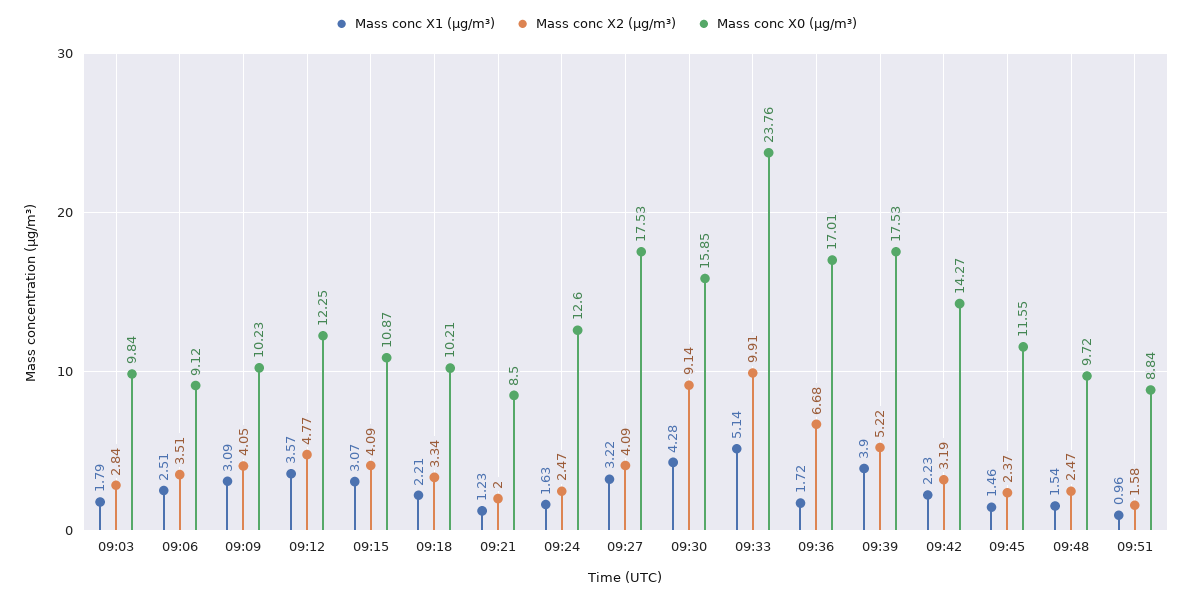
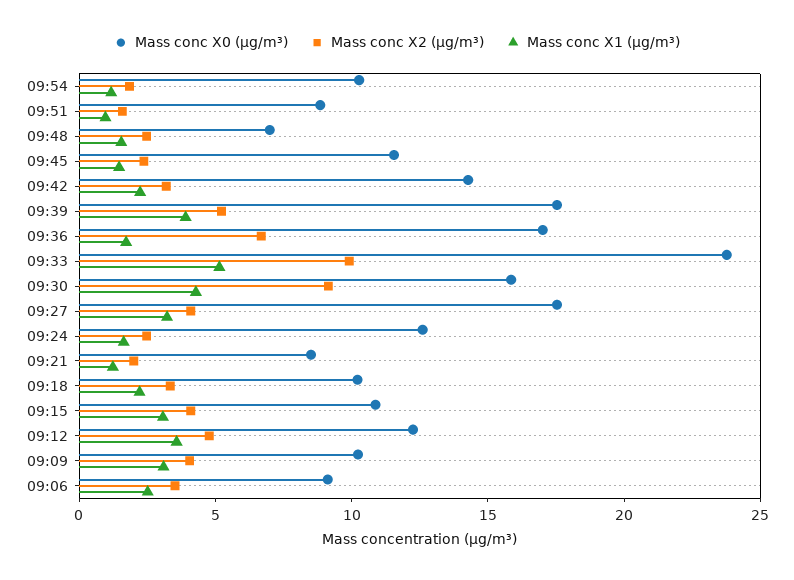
Mass conc X1 (μg/m³), 09:03: 1.79 -> none
Mass conc X2 (μg/m³), 09:03: 2.84 -> none
Mass conc X0 (μg/m³), 09:03: 9.84 -> none
Mass conc X0 (μg/m³), 09:48: 9.72 -> 7
Mass conc X0 (μg/m³), 09:54: none -> 10
Mass conc X2 (μg/m³), 09:54: none -> 2
Mass conc X1 (μg/m³), 09:54: none -> 1

